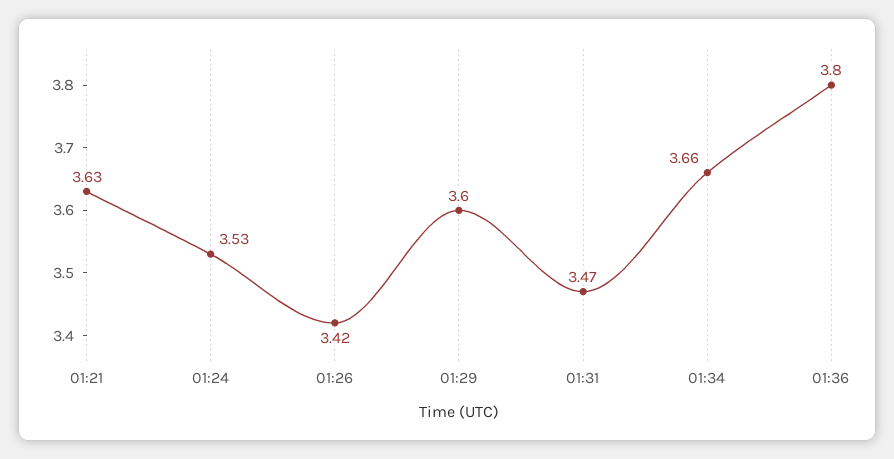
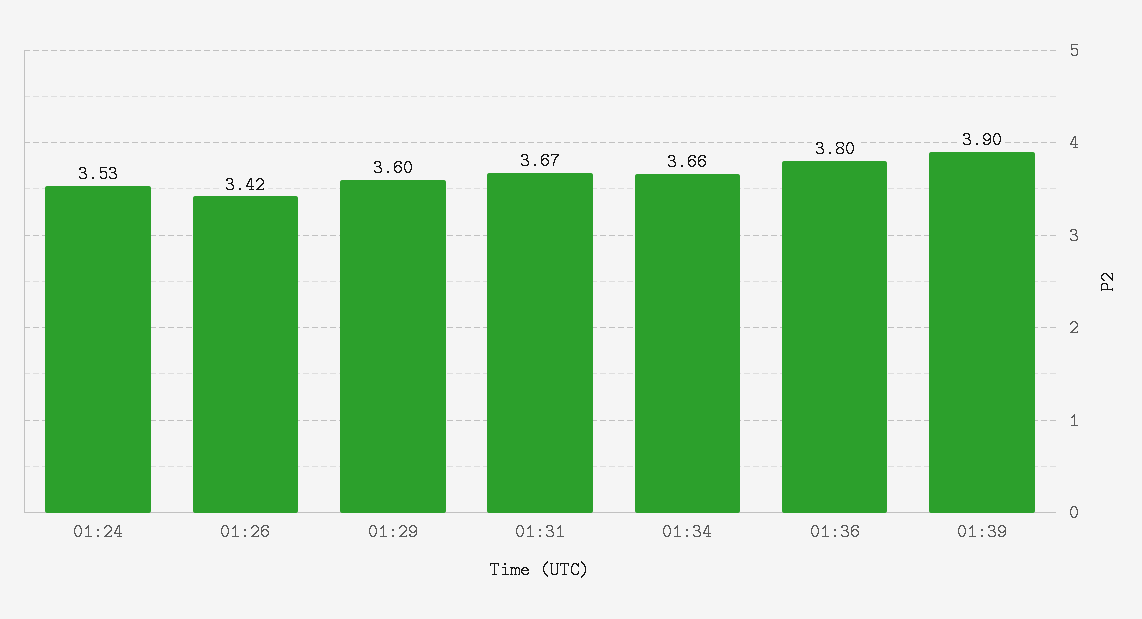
01:21: 3.63 -> none
01:31: 3.47 -> 3.67
01:39: none -> 3.9

